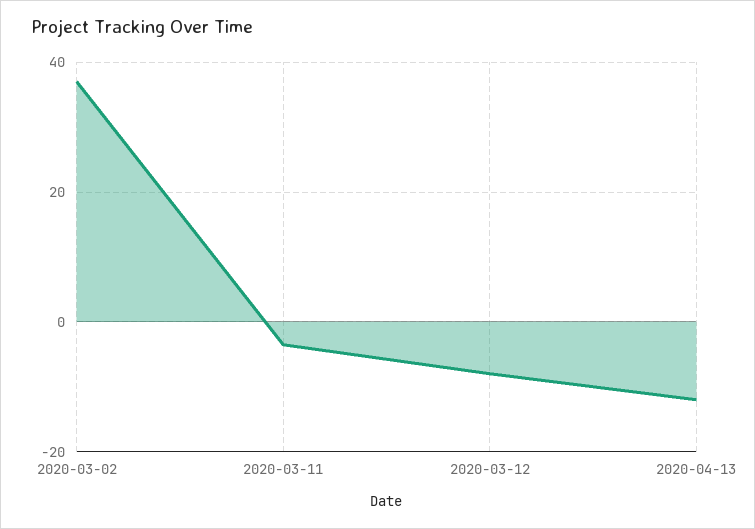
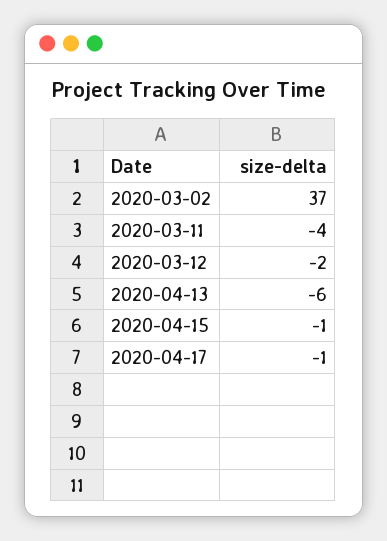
2020-03-12: -8 -> -2
2020-04-13: -12 -> -6
2020-04-15: none -> -1
2020-04-17: none -> -1

